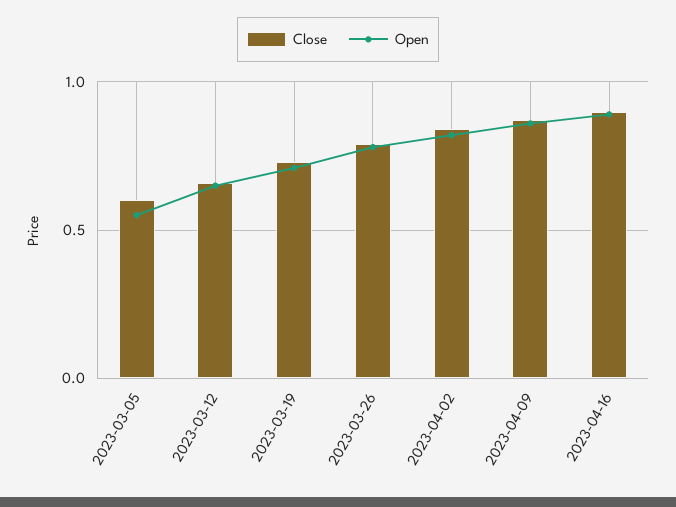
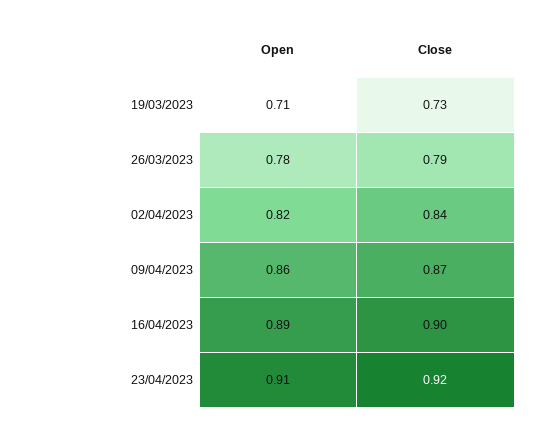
Close, 2023-03-05: 0.6 -> none
Open, 2023-03-05: 0.55 -> none
Close, 2023-03-12: 0.65 -> none
Open, 2023-03-12: 0.65 -> none
Open, 23/04/2023: none -> 0.91
Close, 23/04/2023: none -> 0.92

